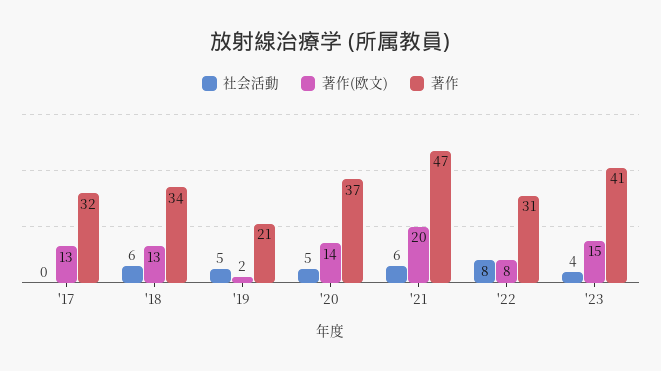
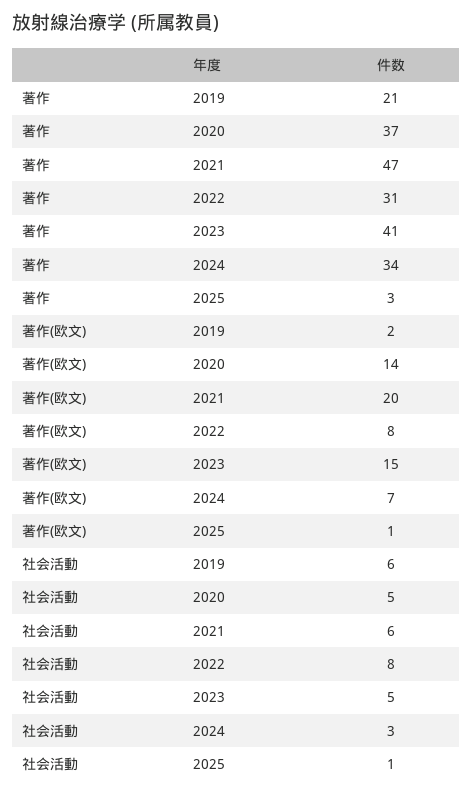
社会活動, '17: 0 -> none
著作(欧文), '17: 13 -> none
著作, '17: 32 -> none
社会活動, '18: 6 -> none
著作(欧文), '18: 13 -> none
著作, '18: 34 -> none
社会活動, '19: 5 -> 6
社会活動, '23: 4 -> 5
著作, 2024: none -> 34
著作, 2025: none -> 3
著作(欧文), 2024: none -> 7
著作(欧文), 2025: none -> 1
社会活動, 2024: none -> 3
社会活動, 2025: none -> 1

